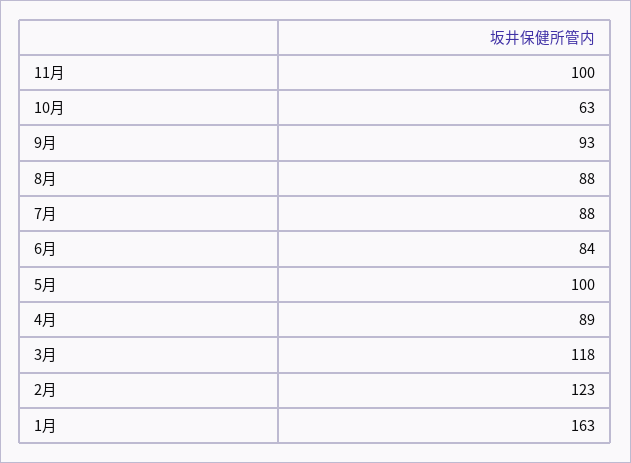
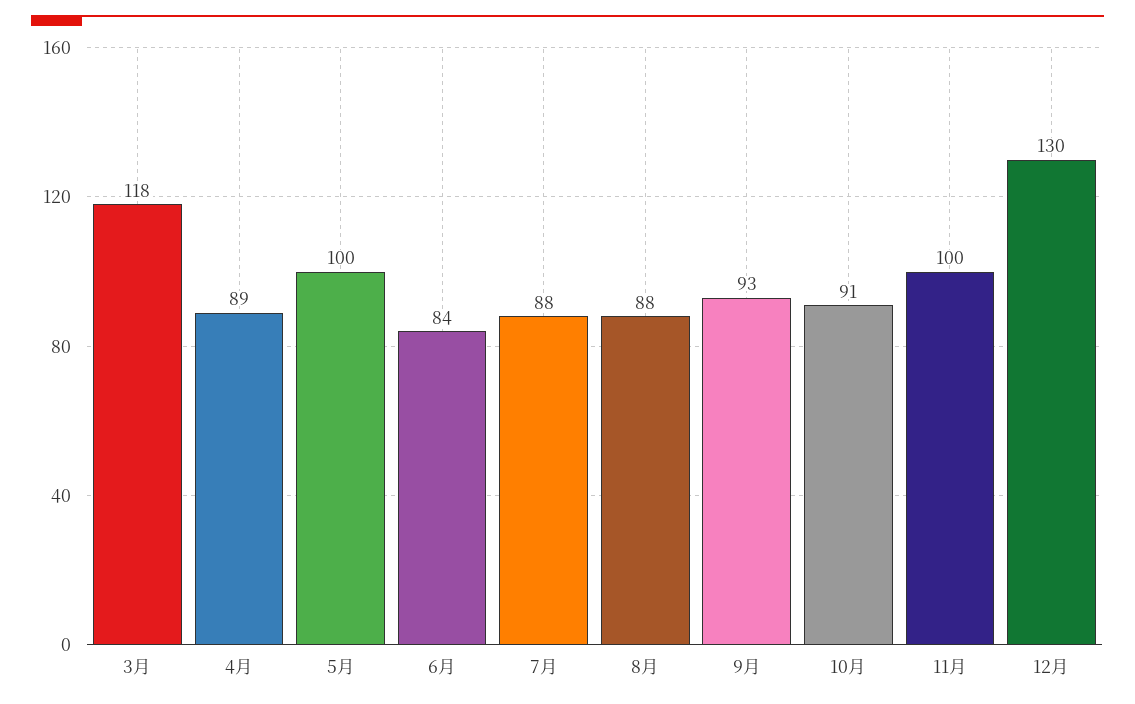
10月: 63 -> 91
2月: 123 -> none
1月: 163 -> none
12月: none -> 130

